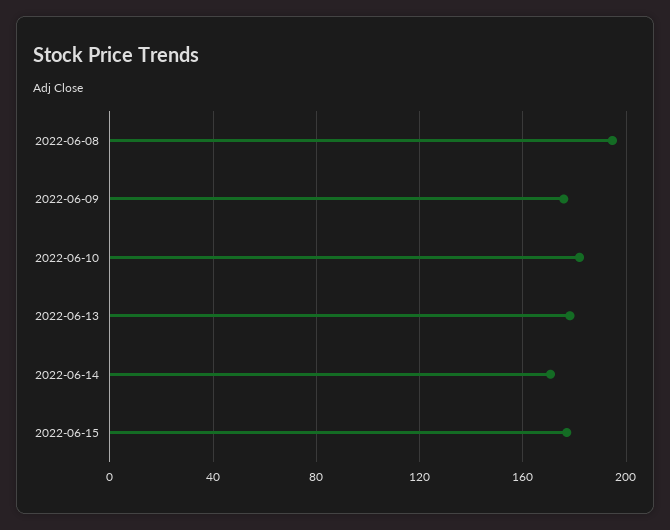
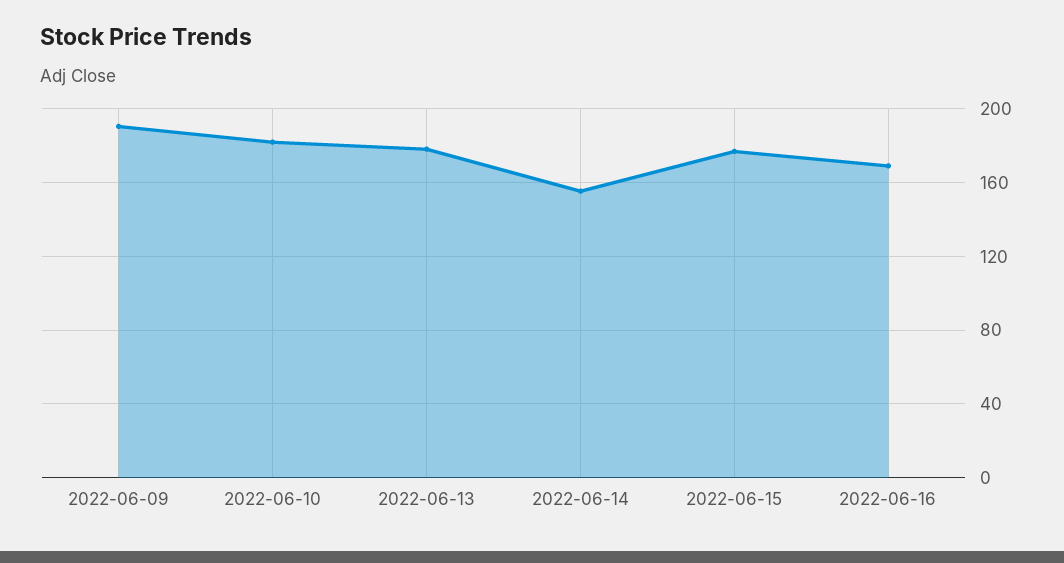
2022-06-08: 195 -> none
2022-06-09: 175 -> 190
2022-06-14: 170 -> 155
2022-06-16: none -> 170

